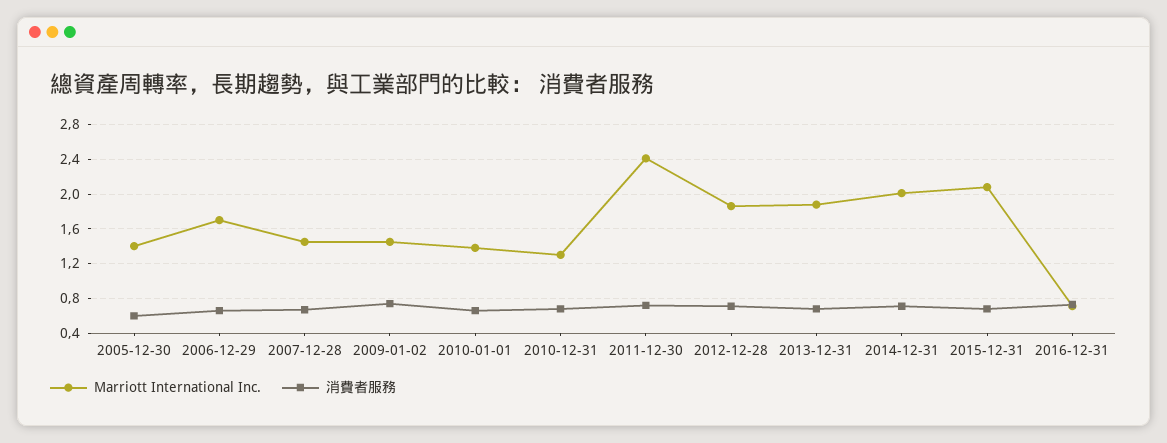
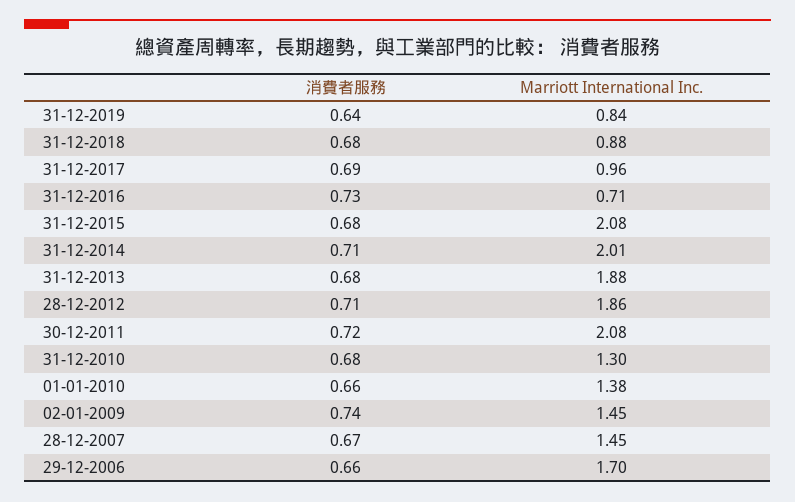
Marriott International Inc., 2005-12-30: 1.4 -> none
消費者服務, 2005-12-30: 0.6 -> none
Marriott International Inc., 2011-12-30: 2.4 -> 2.08
消費者服務, 31-12-2019: none -> 0.64
Marriott International Inc., 31-12-2019: none -> 0.84
消費者服務, 31-12-2018: none -> 0.68
Marriott International Inc., 31-12-2018: none -> 0.88
消費者服務, 31-12-2017: none -> 0.69
Marriott International Inc., 31-12-2017: none -> 0.96

